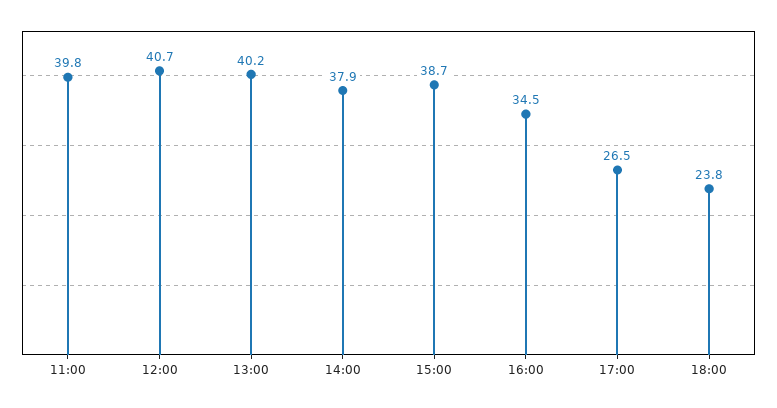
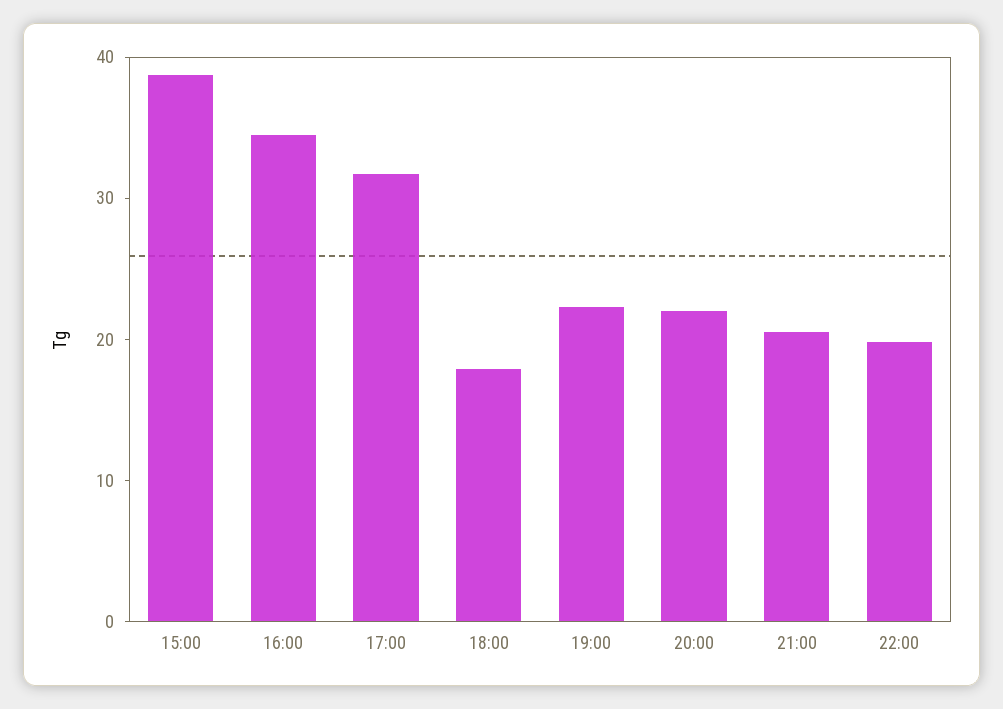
11:00: 39.8 -> none
12:00: 40.7 -> none
13:00: 40.2 -> none
14:00: 37.9 -> none
17:00: 26.5 -> 32
18:00: 23.8 -> 18
19:00: none -> 22
20:00: none -> 22
21:00: none -> 20
22:00: none -> 20

